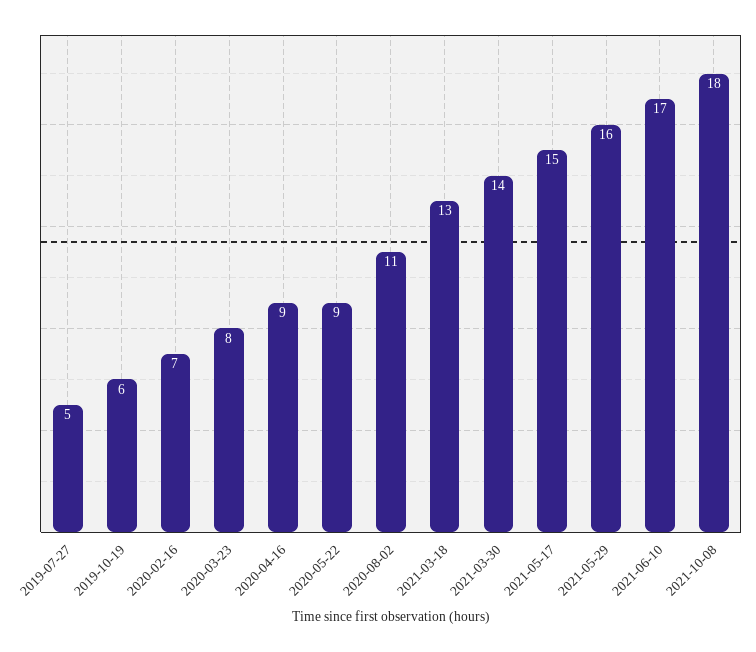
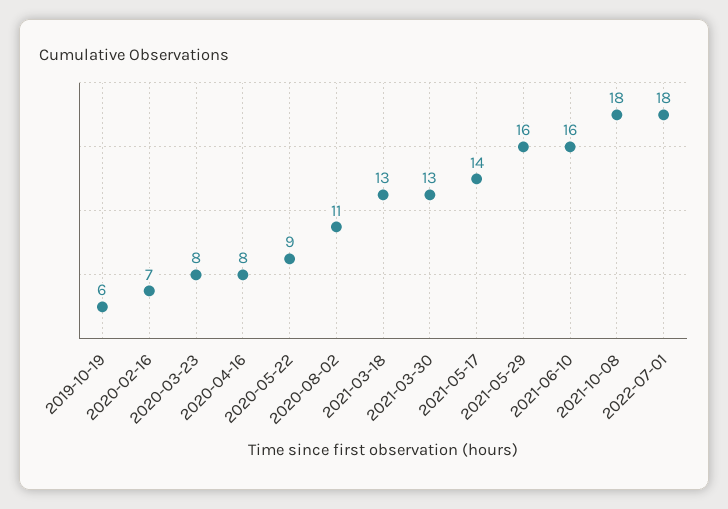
2019-07-27: 5 -> none
2020-04-16: 9 -> 8
2021-03-30: 14 -> 13
2021-05-17: 15 -> 14
2021-06-10: 17 -> 16
2022-07-01: none -> 18

